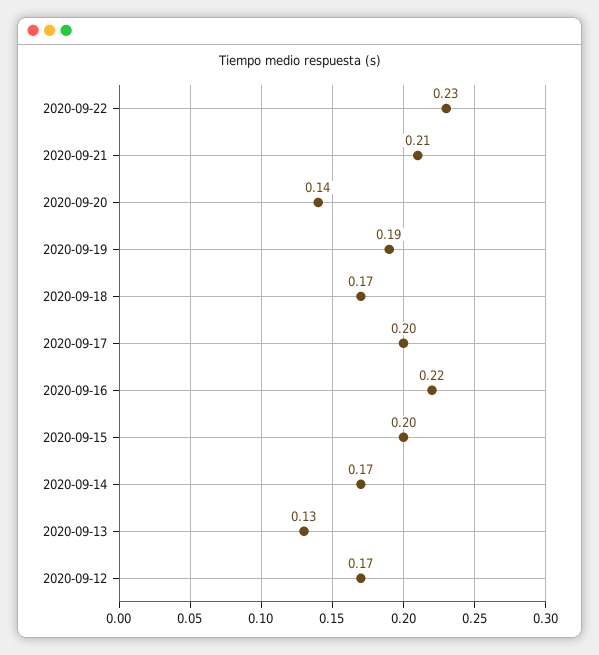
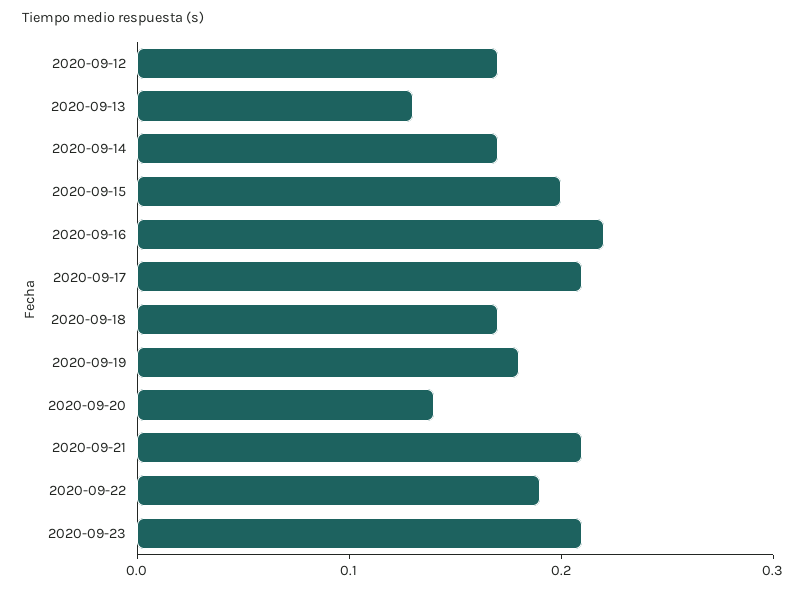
2020-09-22: 0.23 -> 0.19
2020-09-19: 0.19 -> 0.18
2020-09-17: 0.2 -> 0.21
2020-09-23: none -> 0.21

